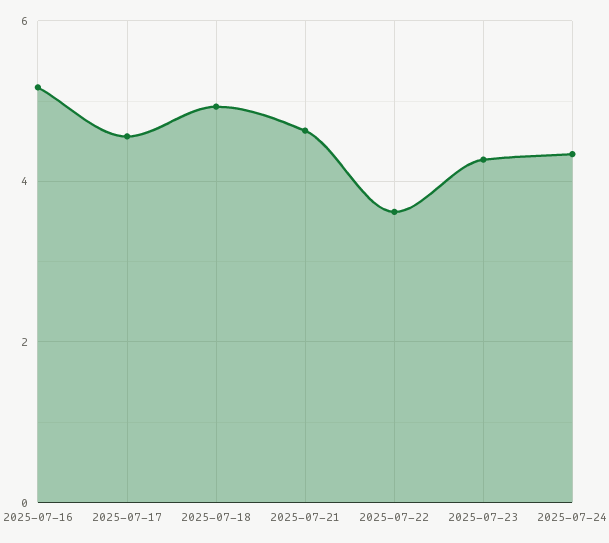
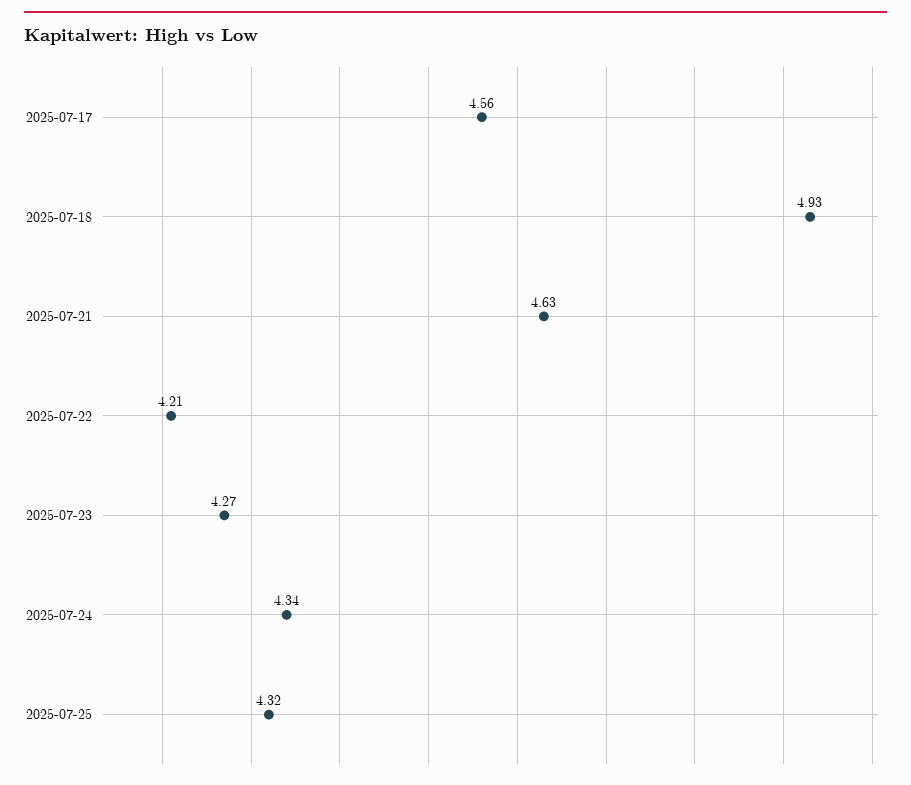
2025-07-16: 5.2 -> none
2025-07-22: 3.6 -> 4.21
2025-07-25: none -> 4.32

